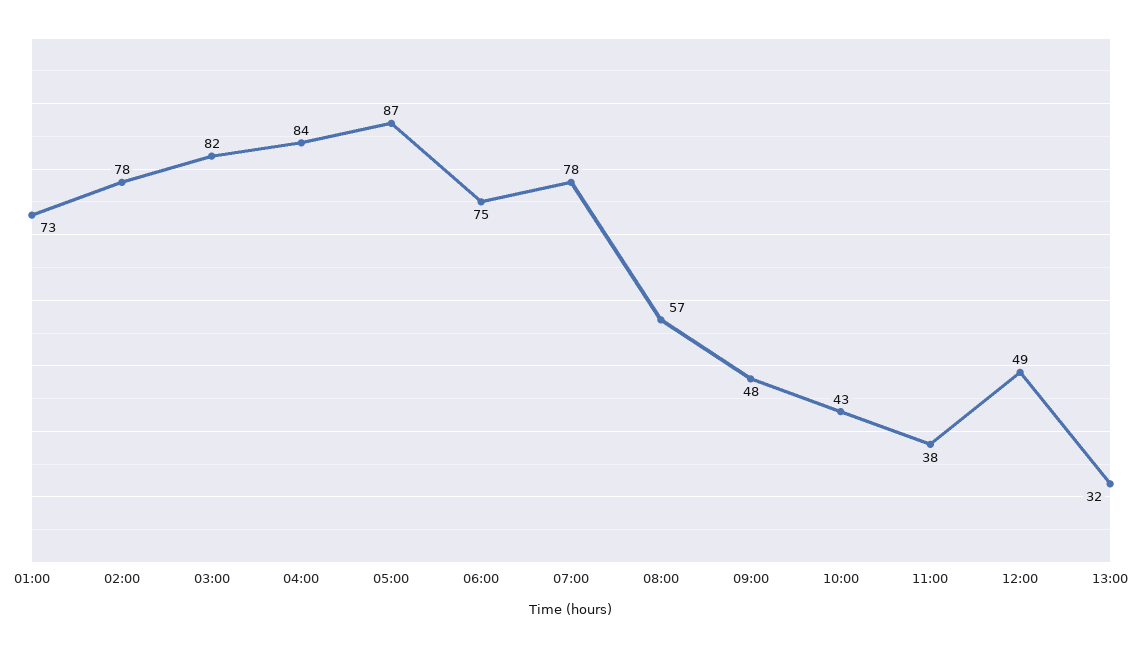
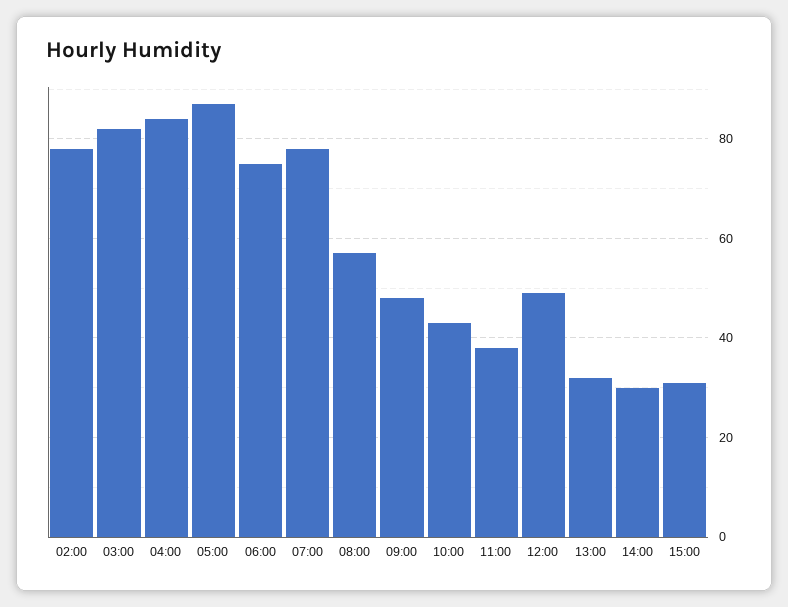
01:00: 73 -> none
14:00: none -> 30
15:00: none -> 30

